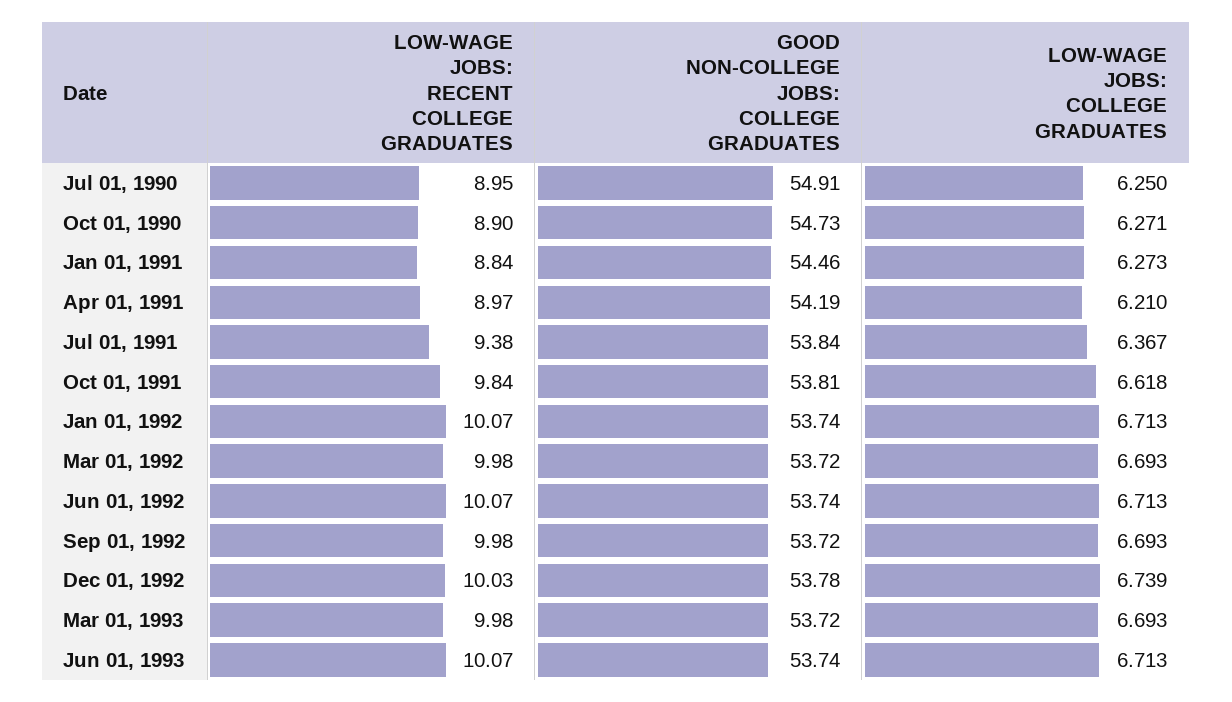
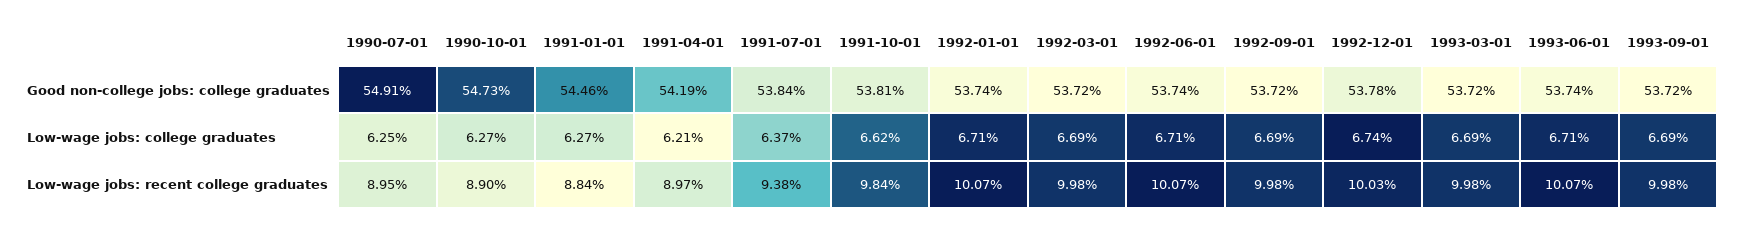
GOOD NON-COLLEGE JOBS: COLLEGE GRADUATES, 1993-09-01: none -> 53.72
LOW-WAGE JOBS: COLLEGE GRADUATES, 1993-09-01: none -> 6.69
LOW-WAGE JOBS: RECENT COLLEGE GRADUATES, 1993-09-01: none -> 9.98

